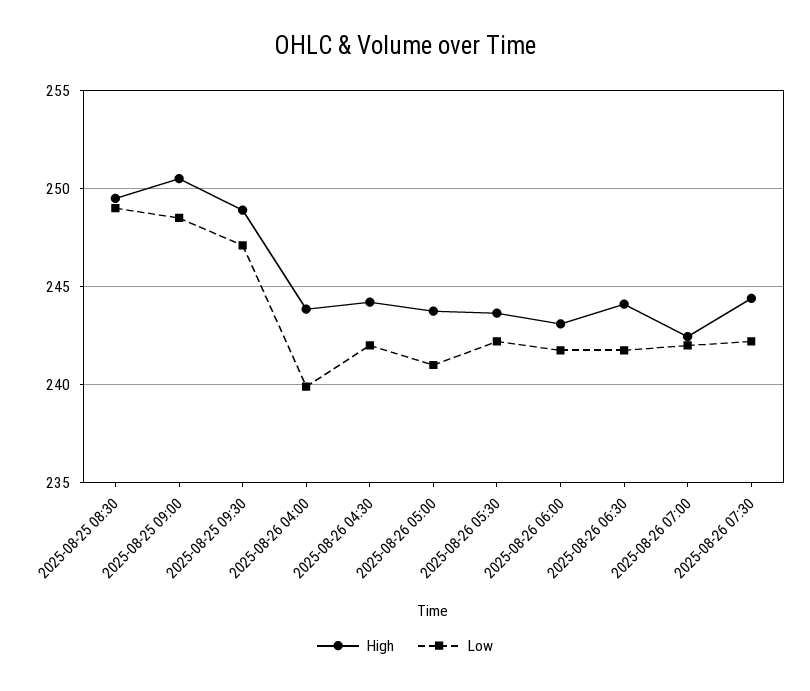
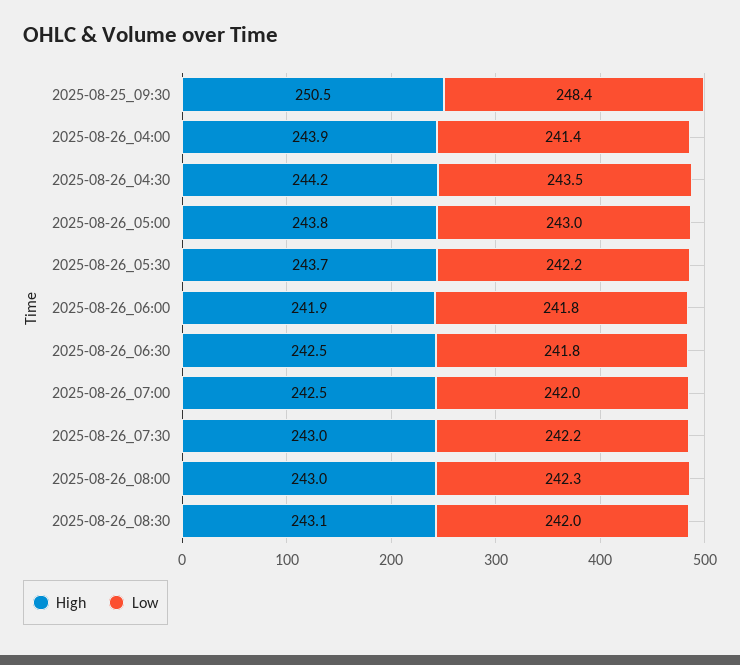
High, 2025-08-25 08:30: 249.5 -> none
Low, 2025-08-25 08:30: 249 -> none
High, 2025-08-25 09:00: 250.5 -> none
Low, 2025-08-25 09:00: 248.5 -> none
High, 2025-08-25 09:30: 249 -> 250.5
Low, 2025-08-25 09:30: 247 -> 248.4
Low, 2025-08-26 04:00: 240 -> 241.4
Low, 2025-08-26 04:30: 242 -> 243.5
Low, 2025-08-26 05:00: 241 -> 243
High, 2025-08-26 06:00: 243 -> 241.9
High, 2025-08-26 06:30: 244 -> 242.5
High, 2025-08-26 07:30: 244.5 -> 243
High, 2025-08-26_08:00: none -> 243
Low, 2025-08-26_08:00: none -> 242.3
High, 2025-08-26_08:30: none -> 243.1
Low, 2025-08-26_08:30: none -> 242

